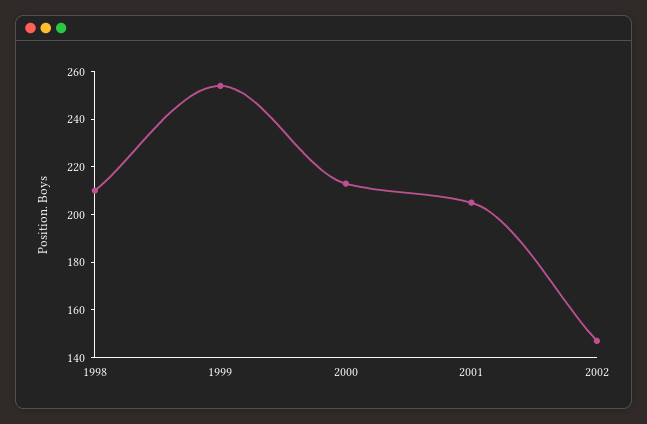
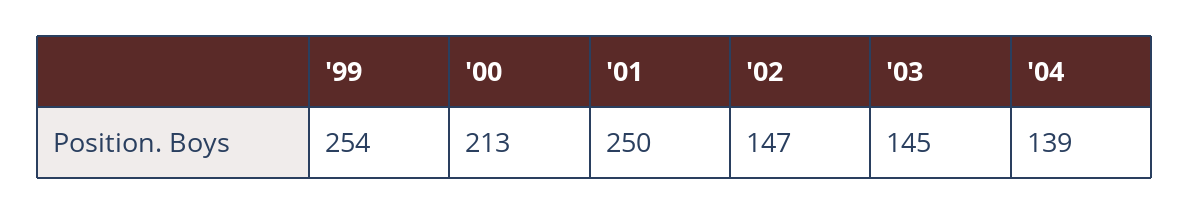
1998: 210 -> none
2001: 205 -> 250
'03: none -> 145
'04: none -> 139

